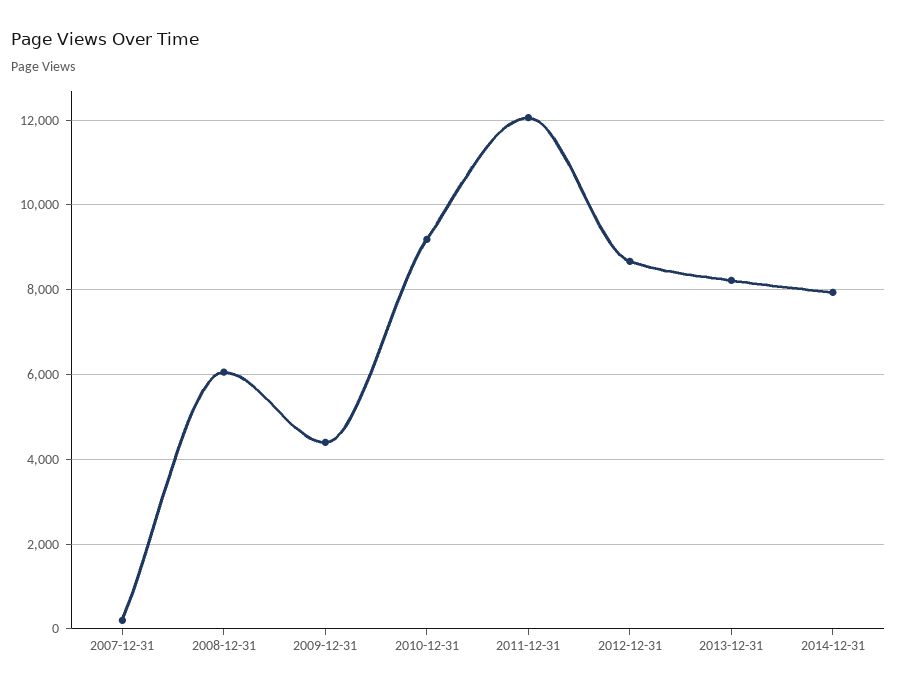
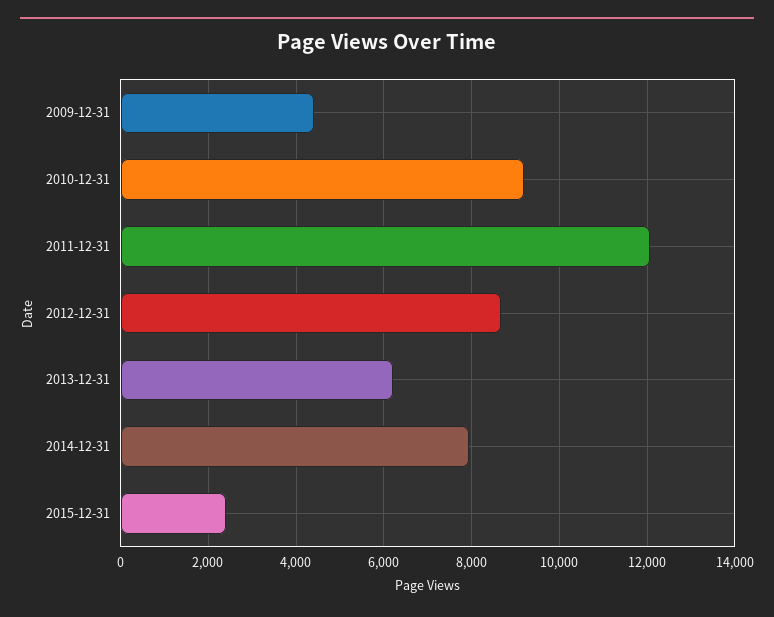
2007-12-31: 200 -> none
2008-12-31: 6000 -> none
2013-12-31: 8200 -> 6200
2015-12-31: none -> 2400

